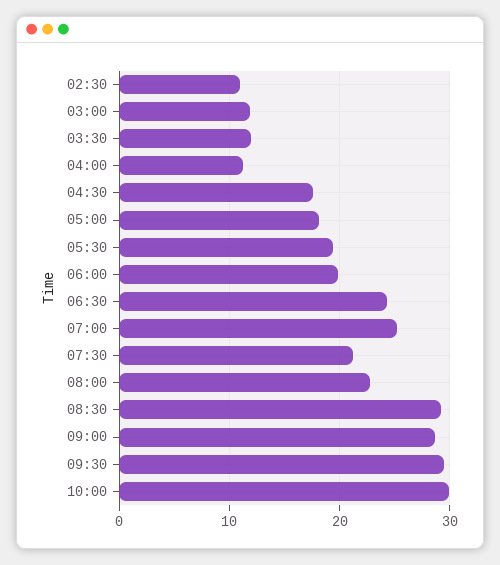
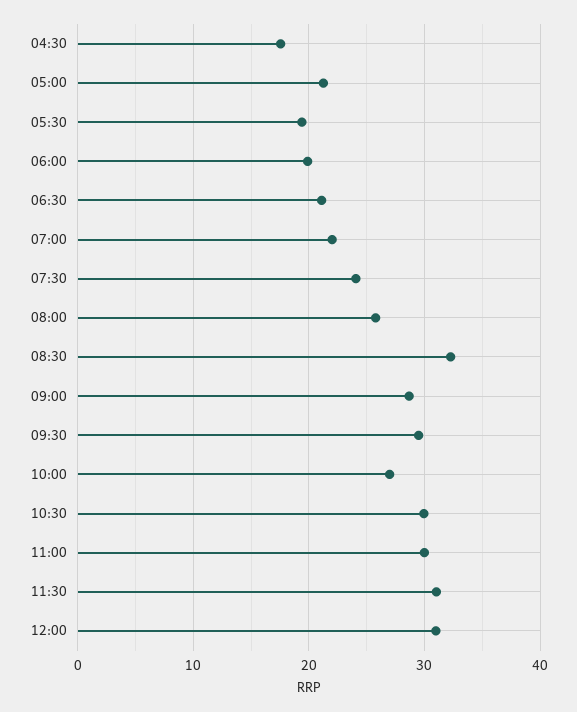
02:30: 11 -> none
03:00: 12 -> none
03:30: 12 -> none
04:00: 11 -> none
05:00: 18 -> 21
06:30: 24 -> 21
07:00: 25 -> 22
07:30: 21 -> 24
08:00: 23 -> 26
08:30: 29 -> 32
10:00: 30 -> 27
10:30: none -> 30
11:00: none -> 30
11:30: none -> 31
12:00: none -> 31

